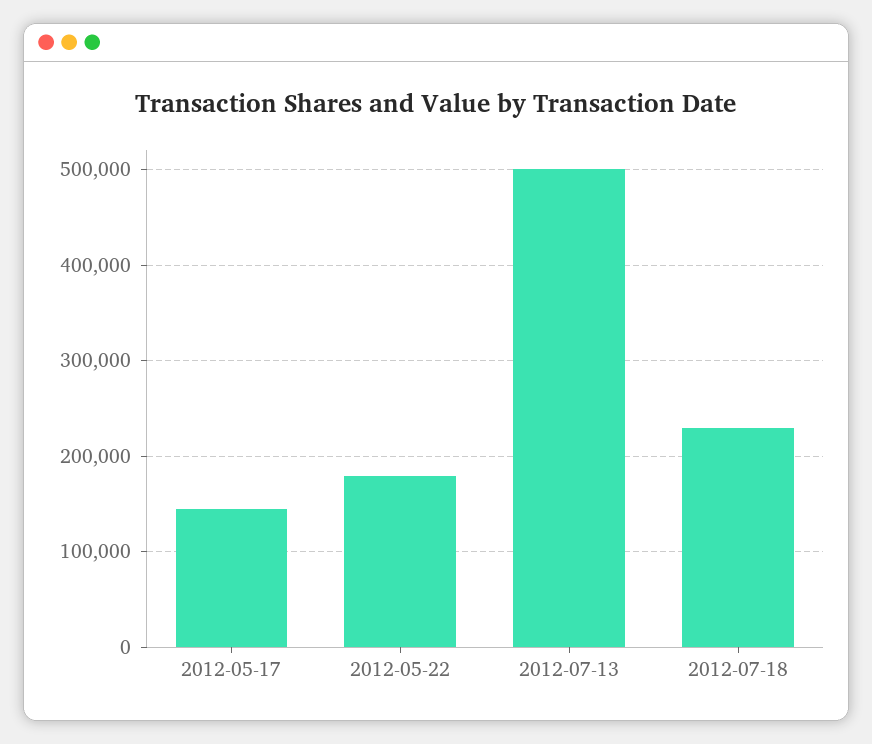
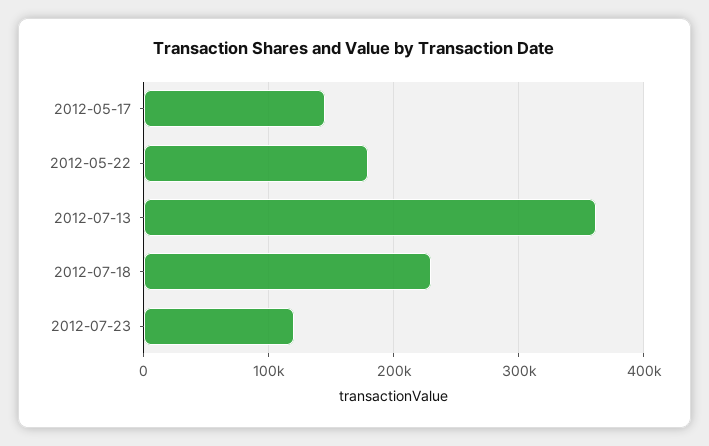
2012-07-13: 500000 -> 360000
2012-07-23: none -> 120000

